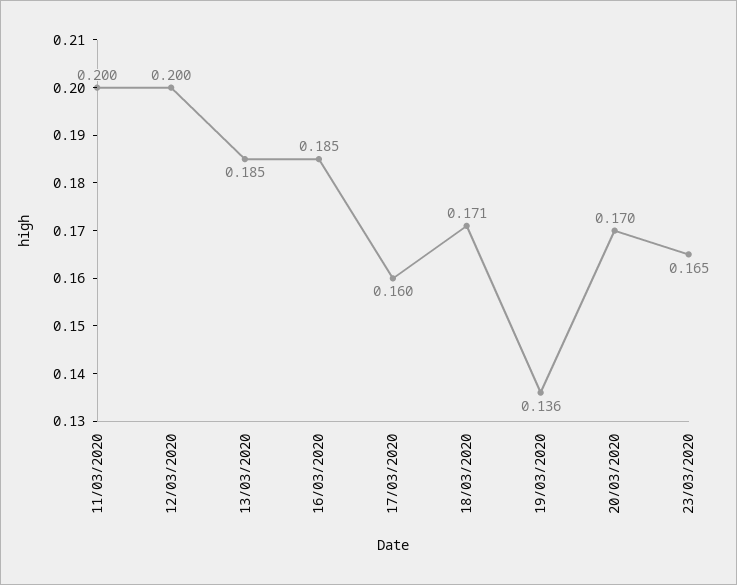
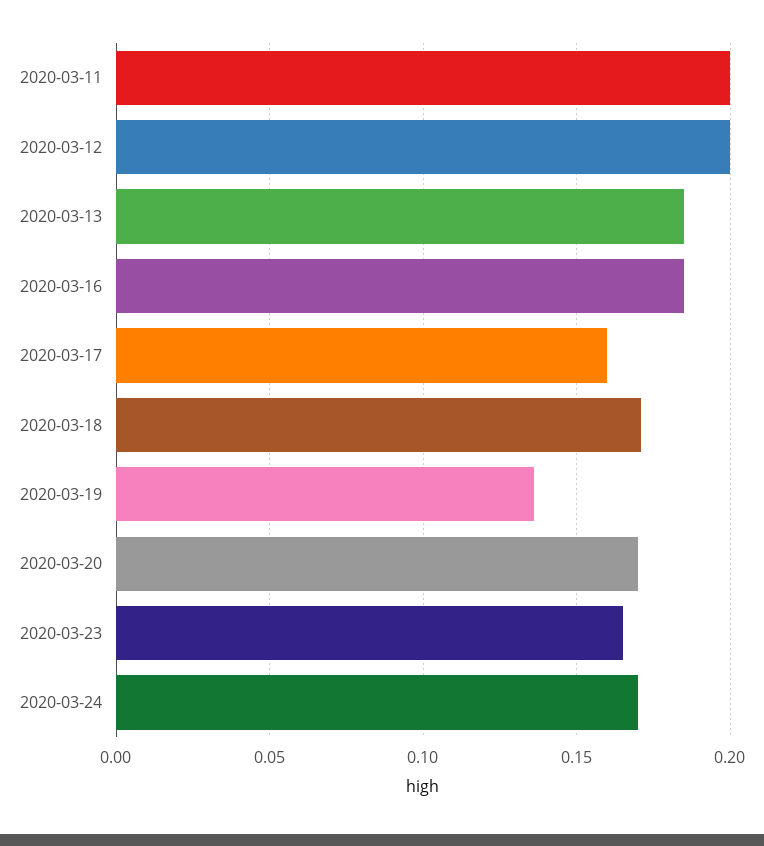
2020-03-24: none -> 0.17

